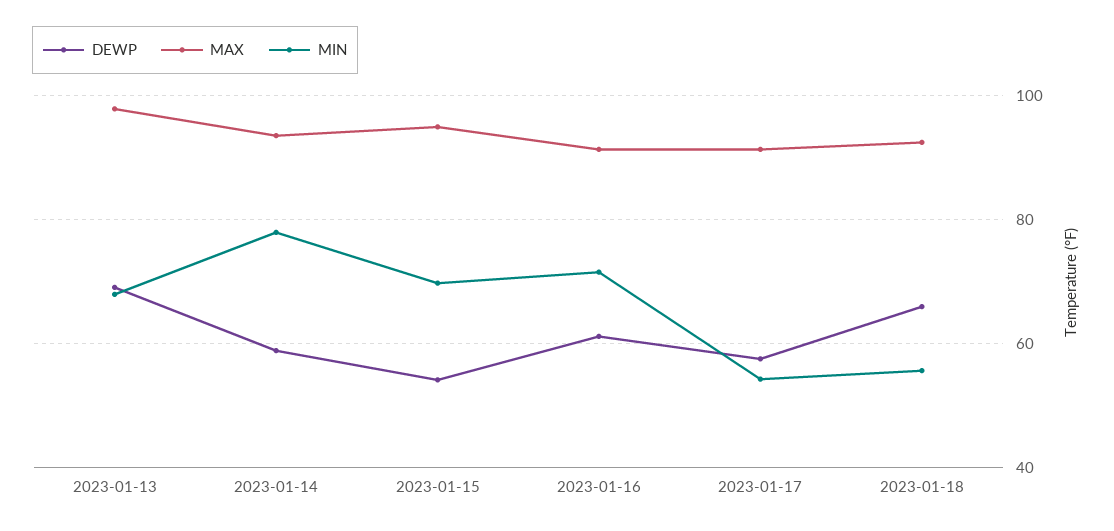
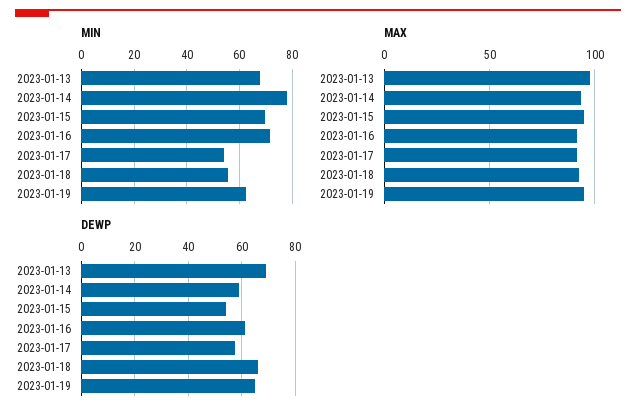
MIN, 2023-01-19: none -> 62.5
MAX, 2023-01-19: none -> 95
DEWP, 2023-01-19: none -> 65

